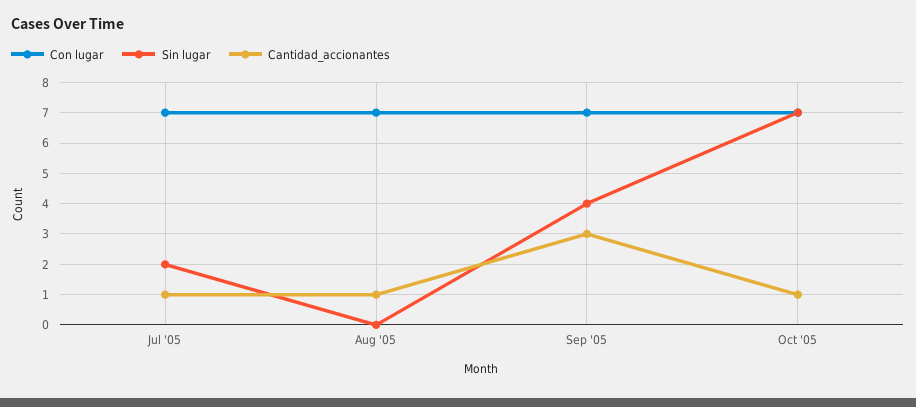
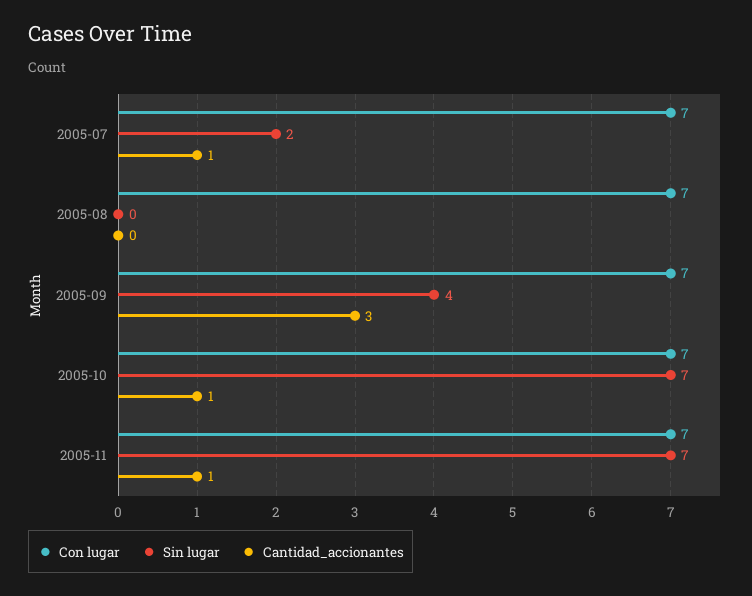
Cantidad_accionantes, Aug '05: 1 -> 0
Con lugar, 2005-11: none -> 7
Sin lugar, 2005-11: none -> 7
Cantidad_accionantes, 2005-11: none -> 1

